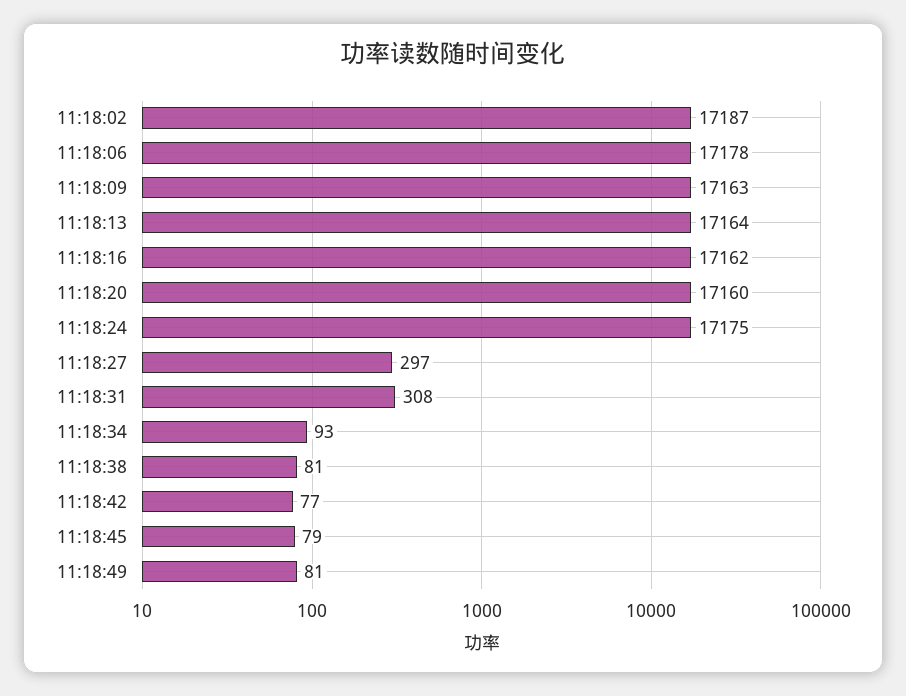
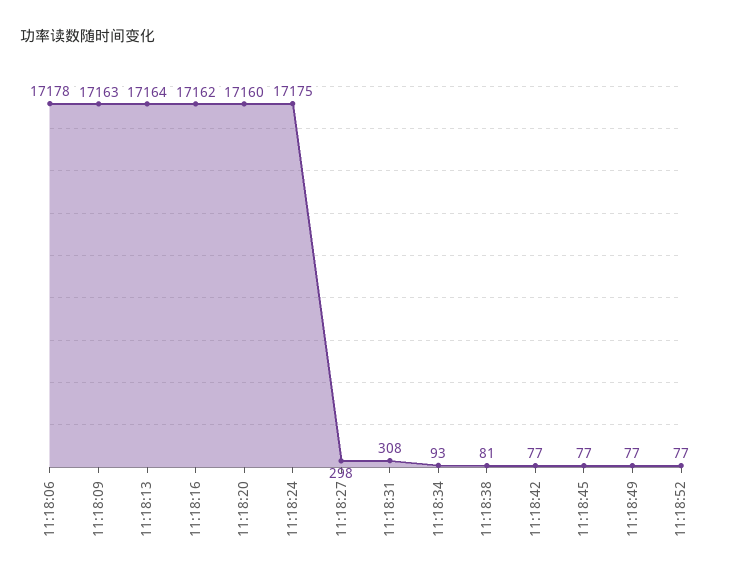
11:18:02: 17187 -> none
11:18:27: 297 -> 298
11:18:45: 79 -> 77
11:18:49: 81 -> 77
11:18:52: none -> 77

